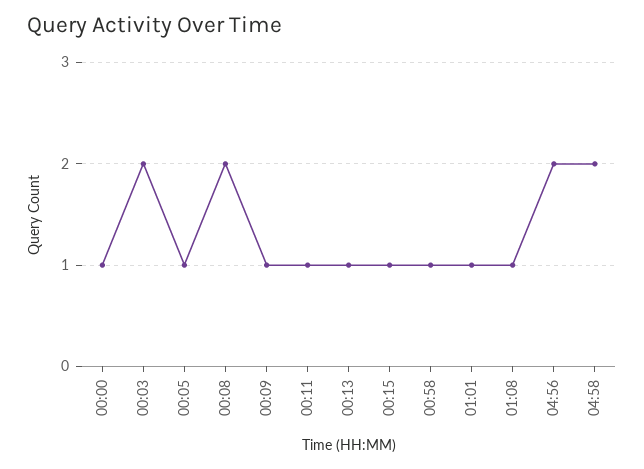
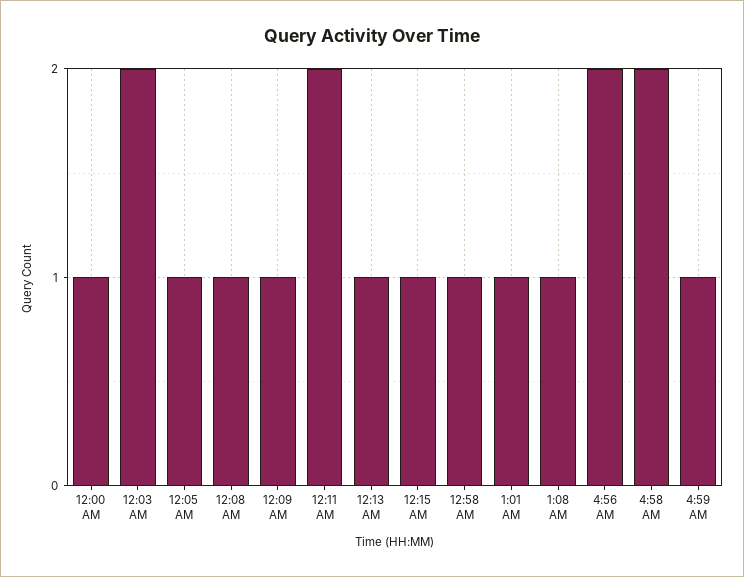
00:08: 2 -> 1
00:11: 1 -> 2
4:59 AM: none -> 1

